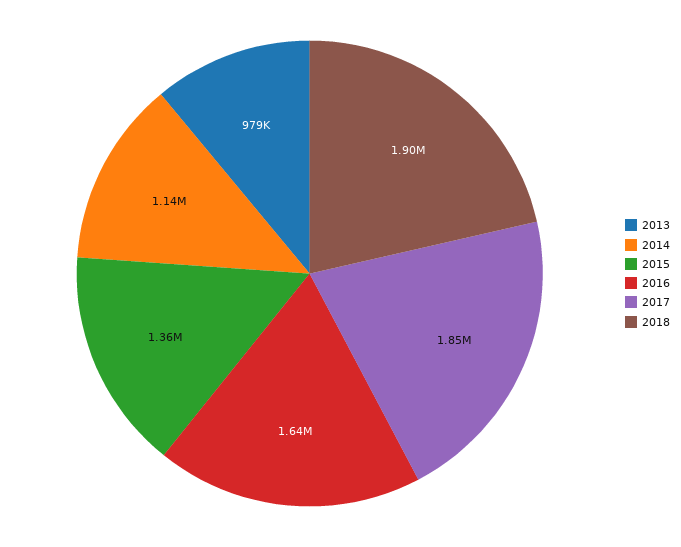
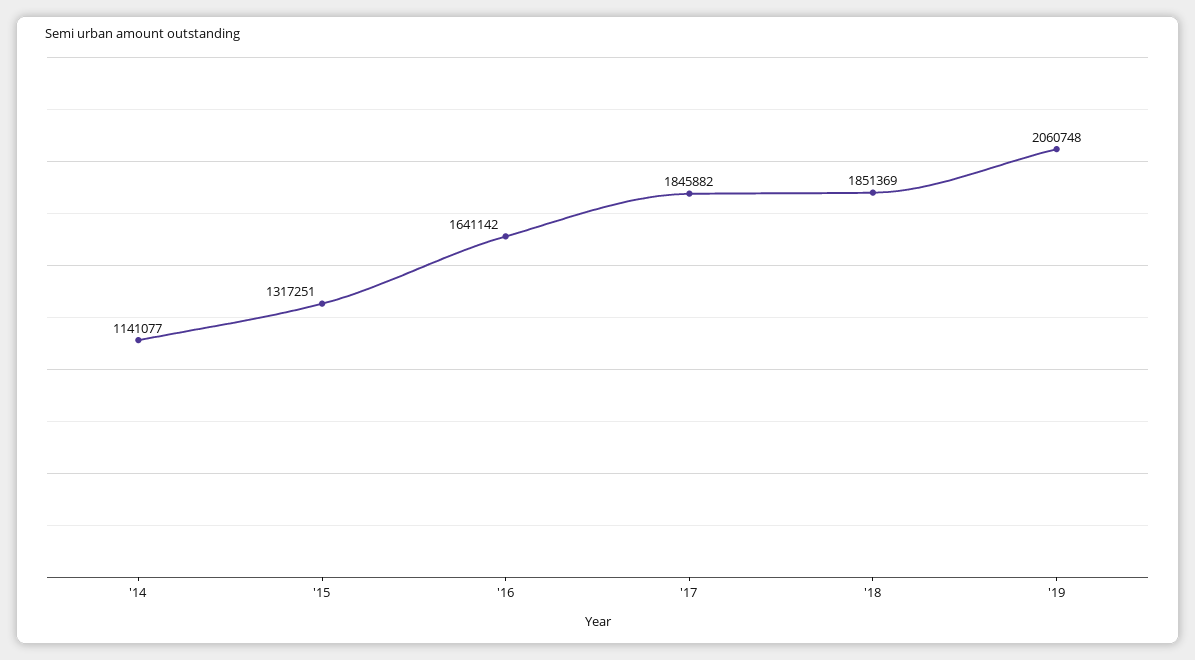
2013: 979000 -> none
2015: 1360000 -> 1317251
2018: 1900000 -> 1851369
'19: none -> 2060748

